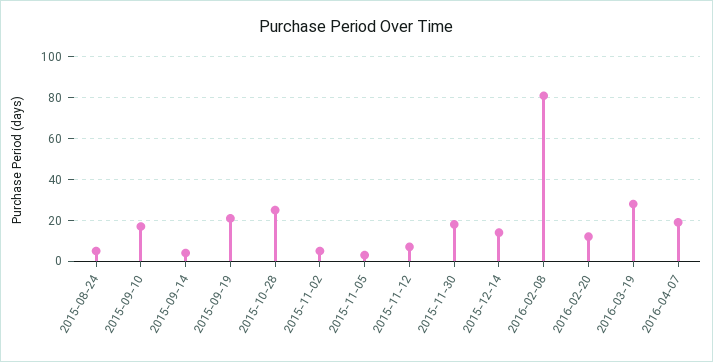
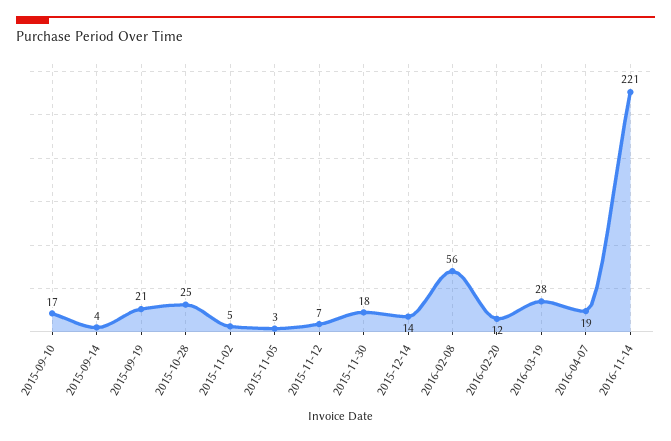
2015-08-24: 5 -> none
2016-02-08: 80 -> 56
2016-11-14: none -> 221

